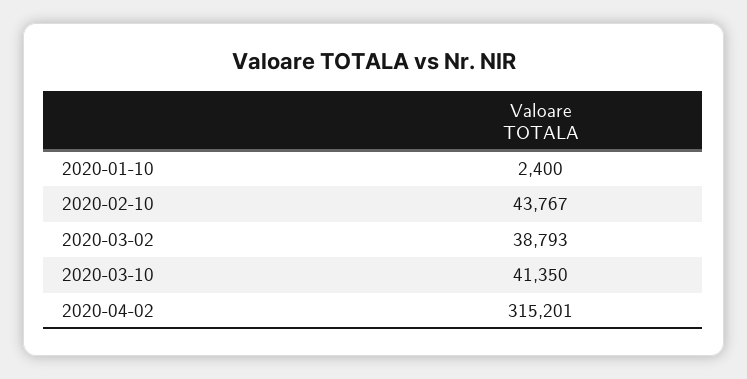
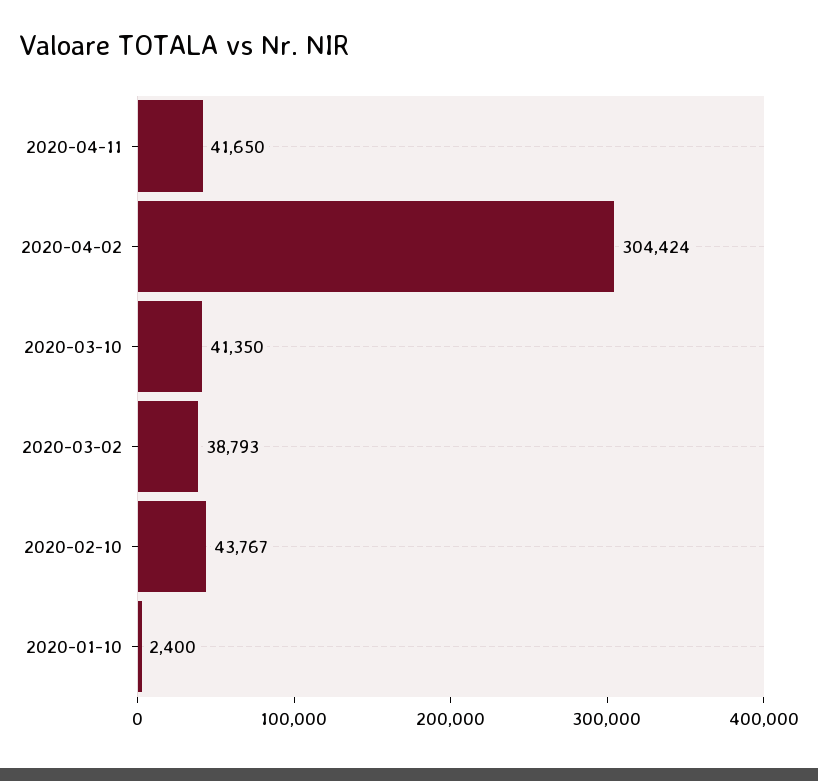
2020-04-02: 315201 -> 304424
2020-04-11: none -> 41650

